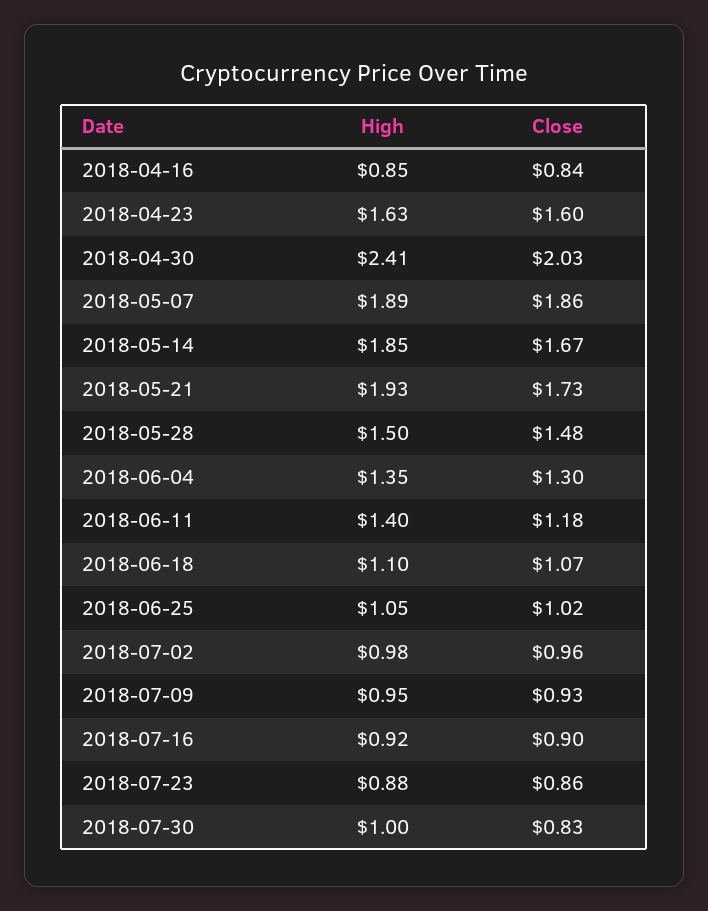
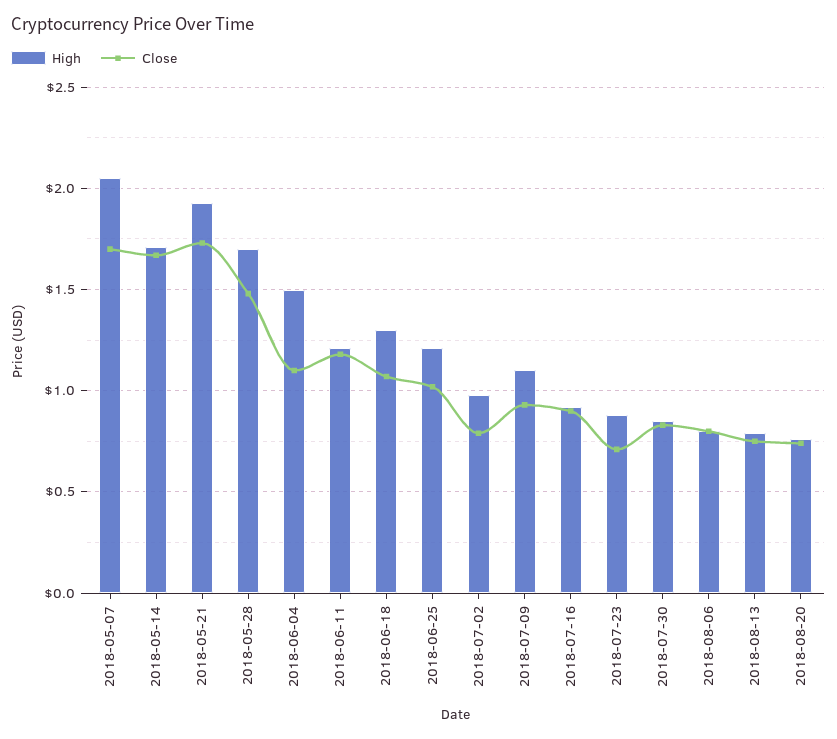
High, 2018-04-16: 0.85 -> none
Close, 2018-04-16: 0.84 -> none
High, 2018-04-23: 1.63 -> none
Close, 2018-04-23: 1.6 -> none
High, 2018-04-30: 2.41 -> none
Close, 2018-04-30: 2.03 -> none
High, 2018-05-07: 1.89 -> 2.05
Close, 2018-05-07: 1.86 -> 1.7
High, 2018-05-14: 1.85 -> 1.7
High, 2018-05-28: 1.5 -> 1.7
High, 2018-06-04: 1.35 -> 1.5
Close, 2018-06-04: 1.3 -> 1.1
High, 2018-06-11: 1.4 -> 1.2
High, 2018-06-18: 1.1 -> 1.3
High, 2018-06-25: 1.05 -> 1.2
Close, 2018-07-02: 0.96 -> 0.8
High, 2018-07-09: 0.95 -> 1.1
Close, 2018-07-23: 0.86 -> 0.7
High, 2018-07-30: 1 -> 0.85
High, 2018-08-06: none -> 0.8
Close, 2018-08-06: none -> 0.8
High, 2018-08-13: none -> 0.8
Close, 2018-08-13: none -> 0.75
High, 2018-08-20: none -> 0.75
Close, 2018-08-20: none -> 0.75

